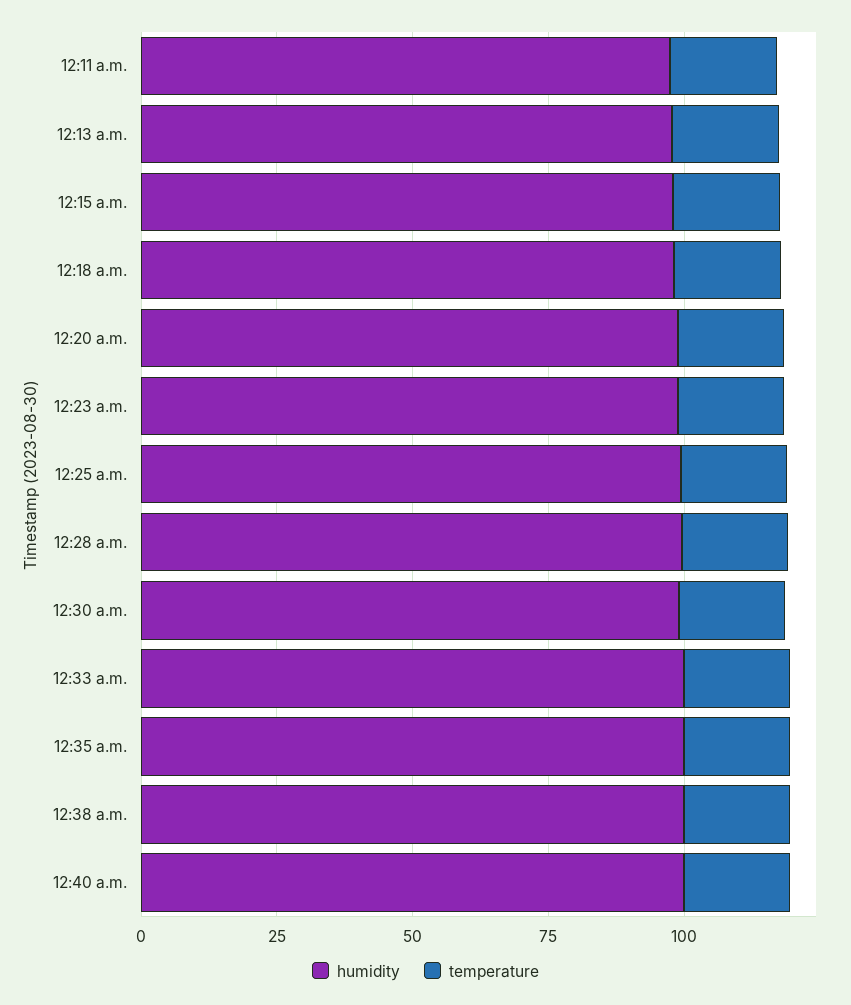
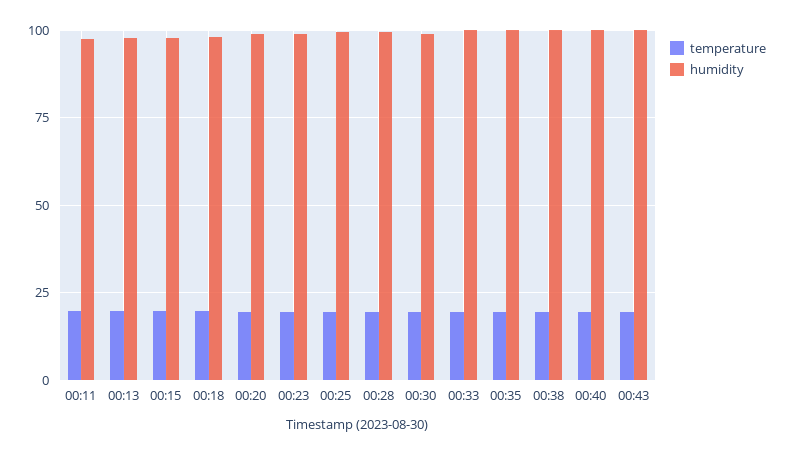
temperature, 00:43: none -> 20
humidity, 00:43: none -> 100

